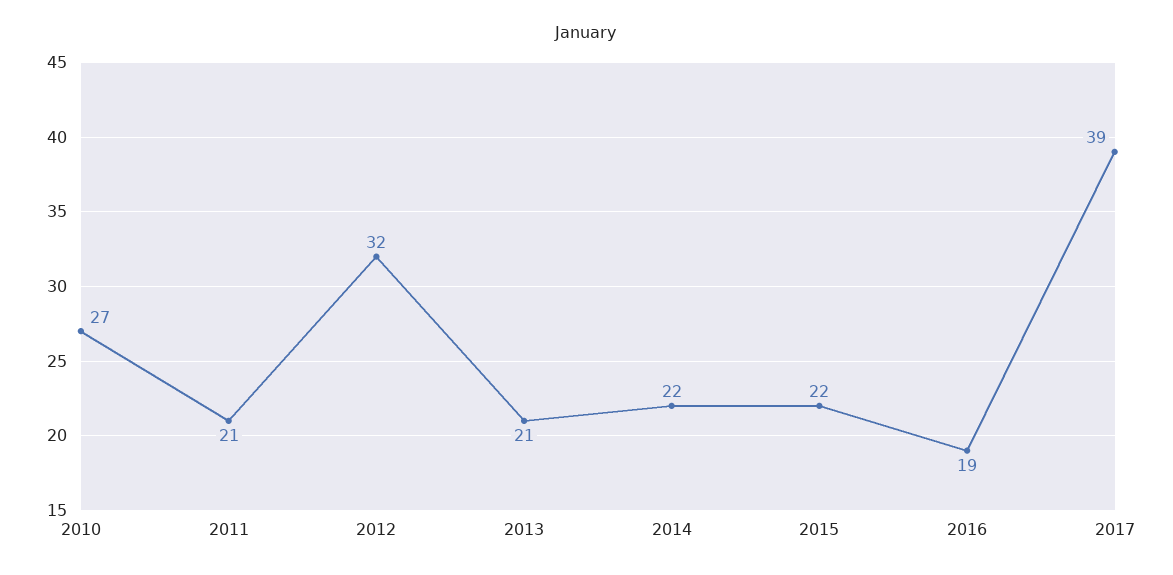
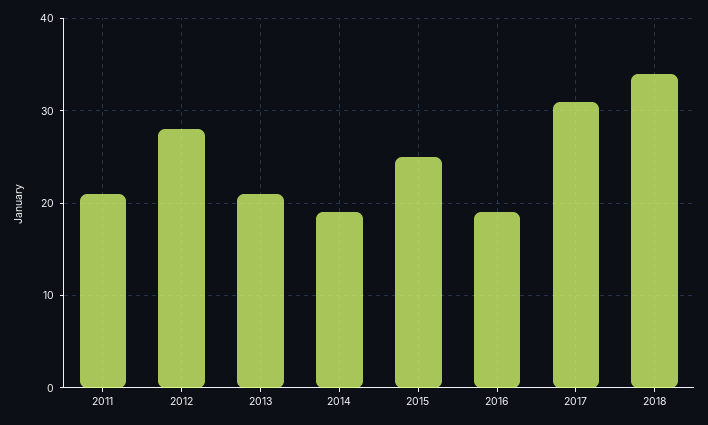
2010: 27 -> none
2012: 32 -> 28
2014: 22 -> 19
2015: 22 -> 25
2017: 39 -> 31
2018: none -> 34

